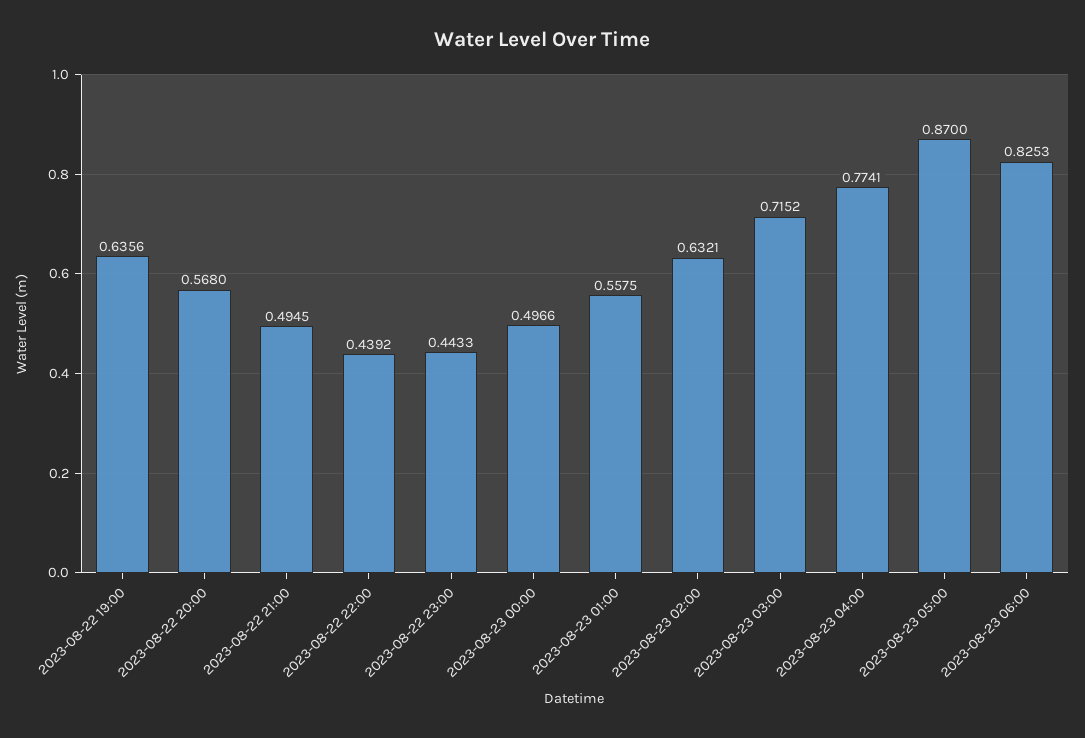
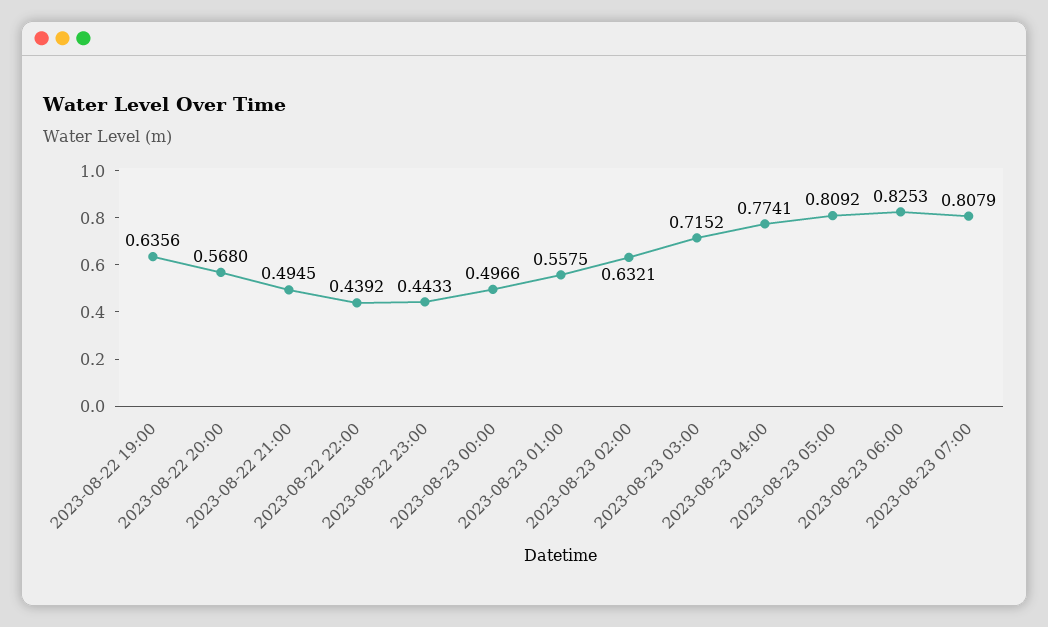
2023-08-23 05:00: 0.87 -> 0.8092
2023-08-23 07:00: none -> 0.8079

